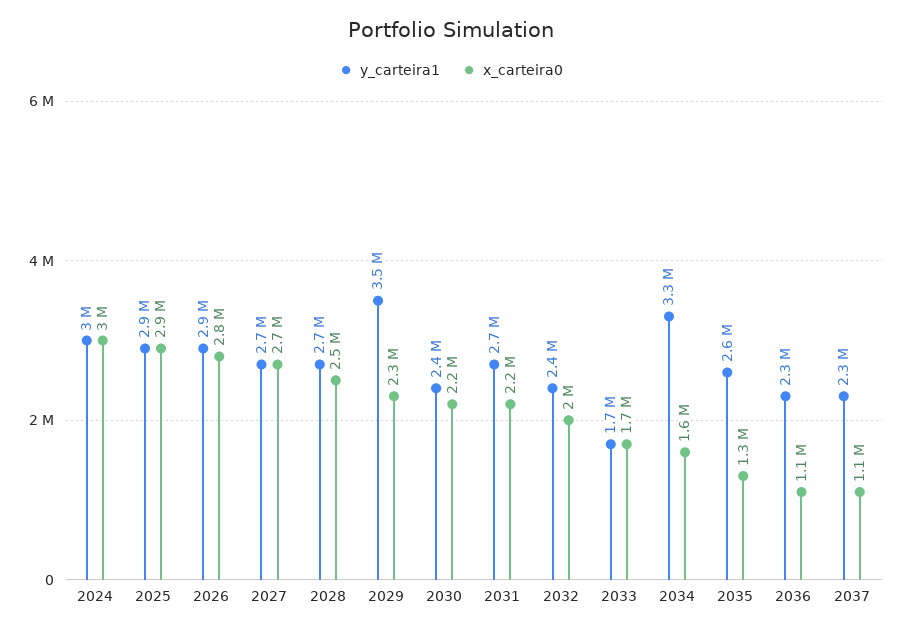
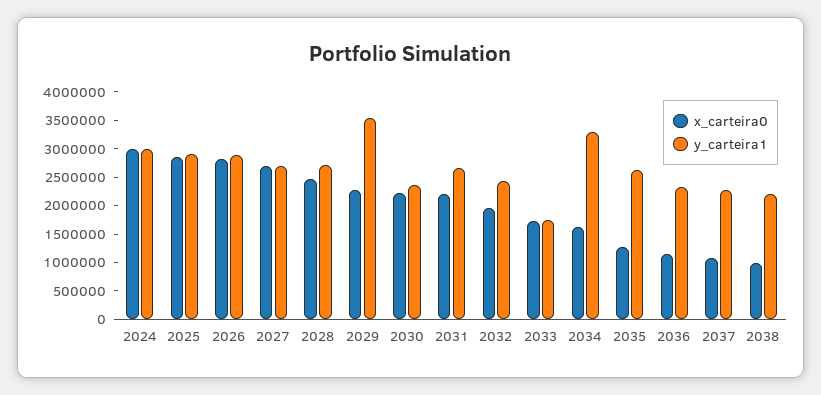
x_carteira0, 2038: none -> 1000000
y_carteira1, 2038: none -> 2250000

